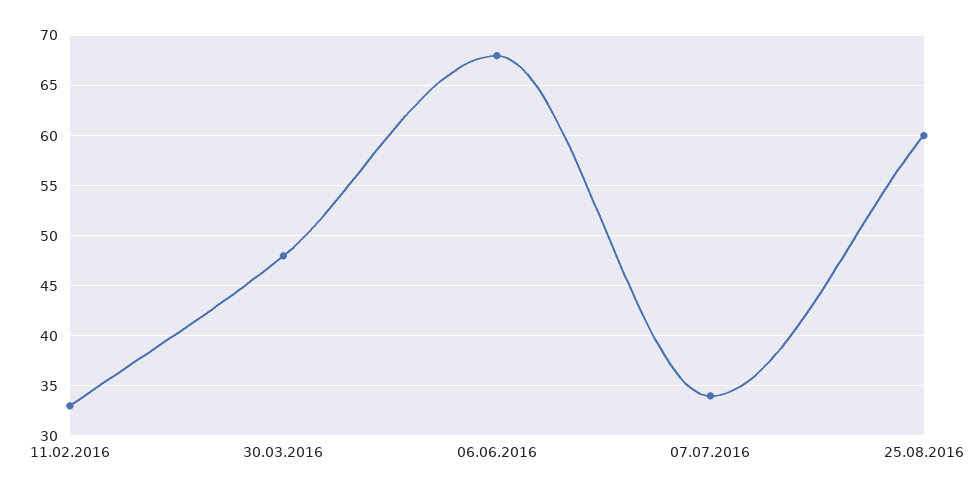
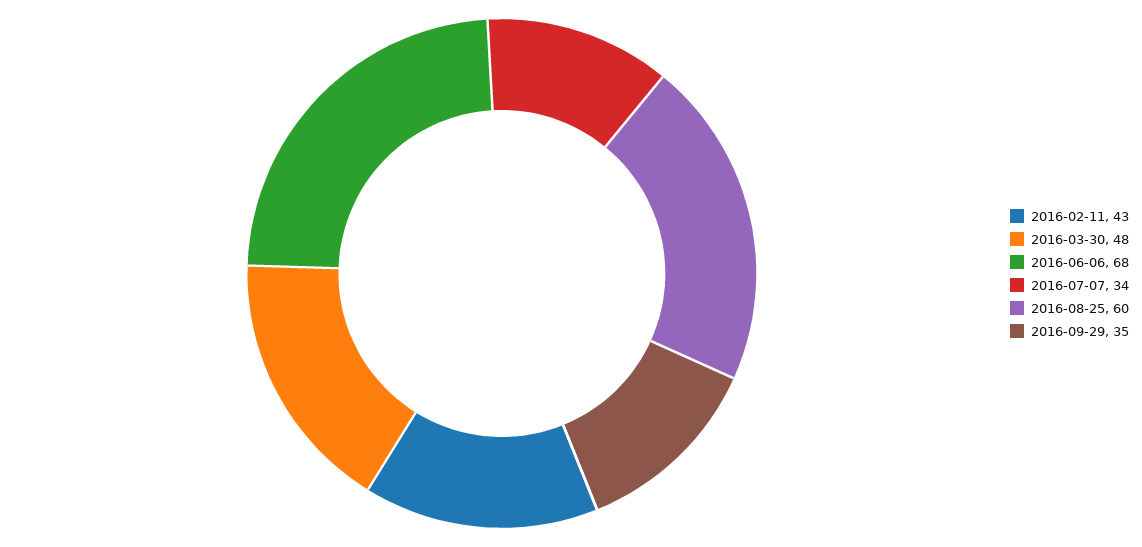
11.02.2016: 33 -> 43
2016-09-29: none -> 35

